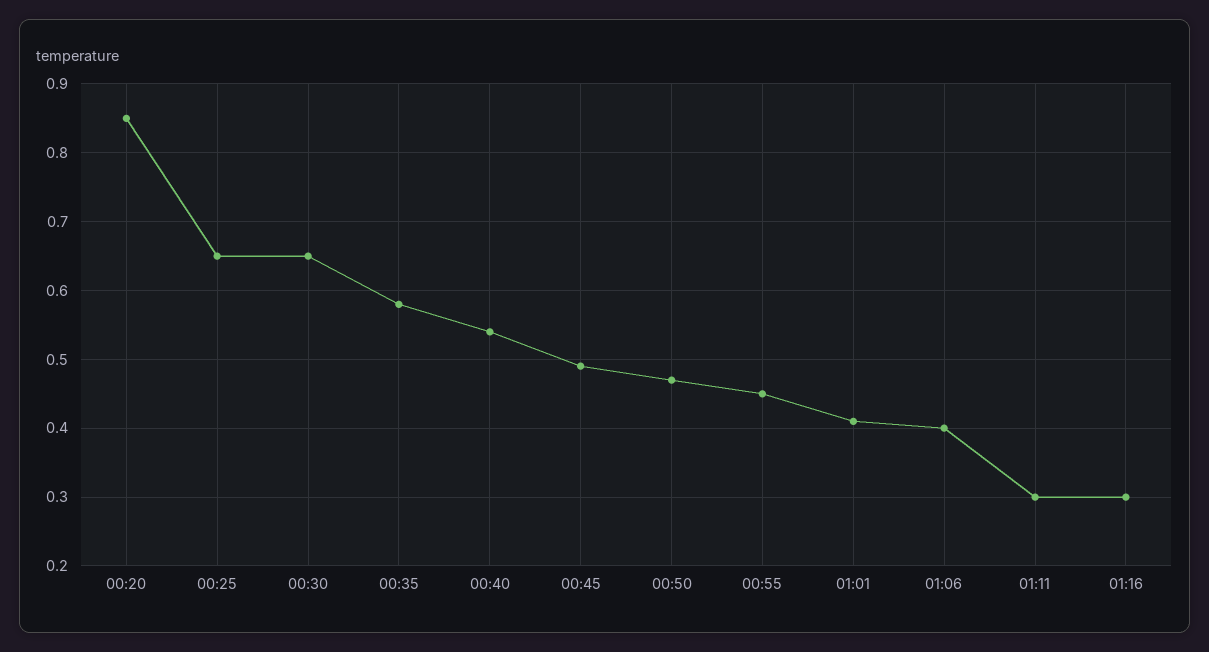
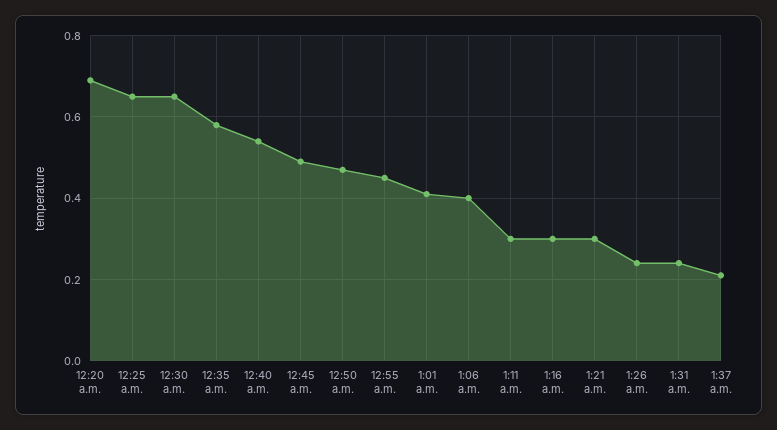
00:20: 0.85 -> 0.7
1:21 a.m.: none -> 0.3
1:26 a.m.: none -> 0.25
1:31 a.m.: none -> 0.25
1:37 a.m.: none -> 0.2

